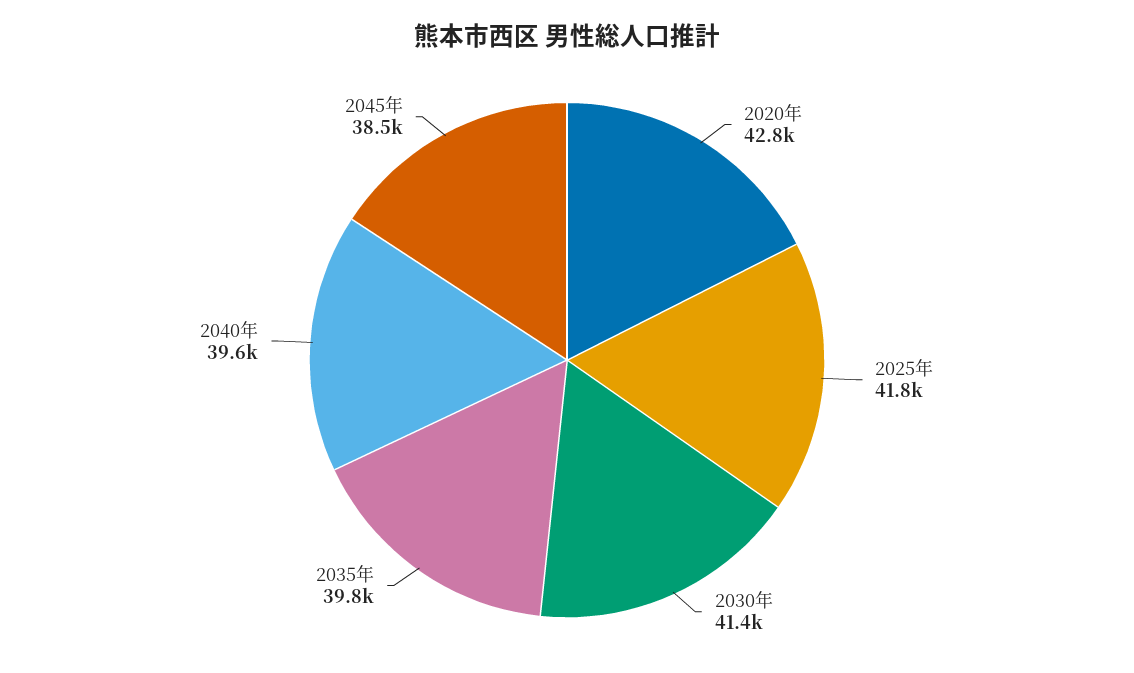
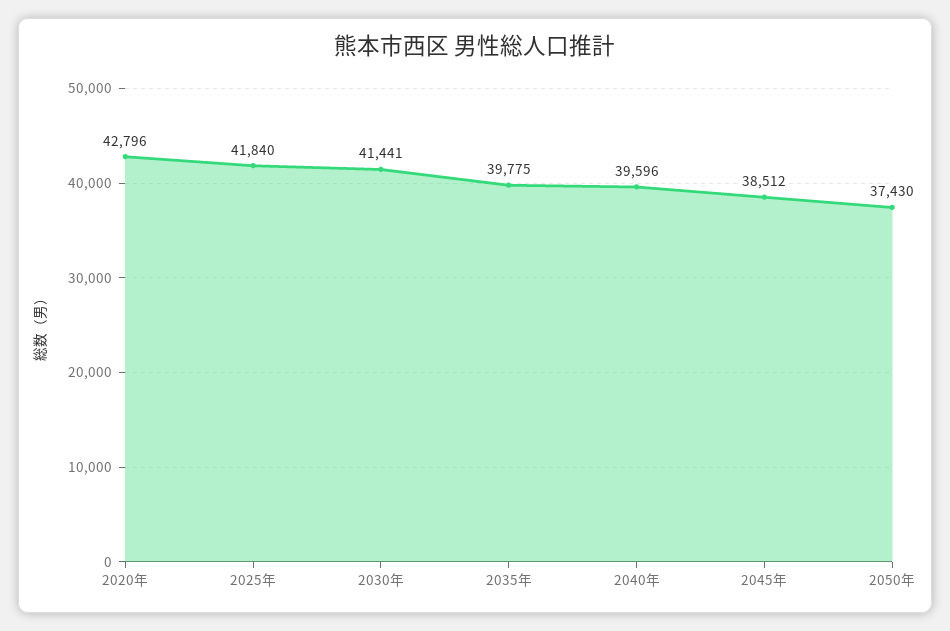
2050年: none -> 37430

